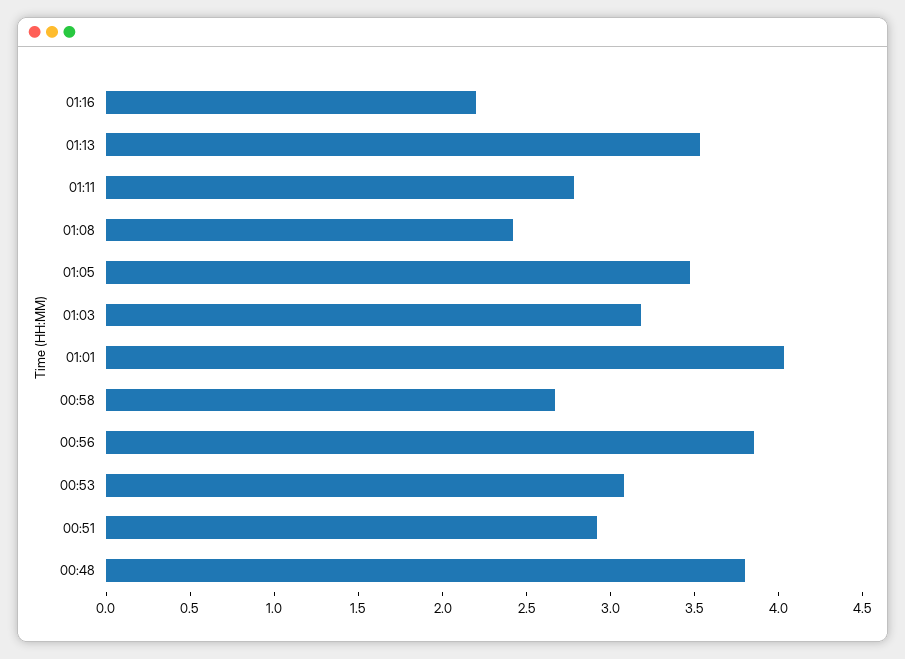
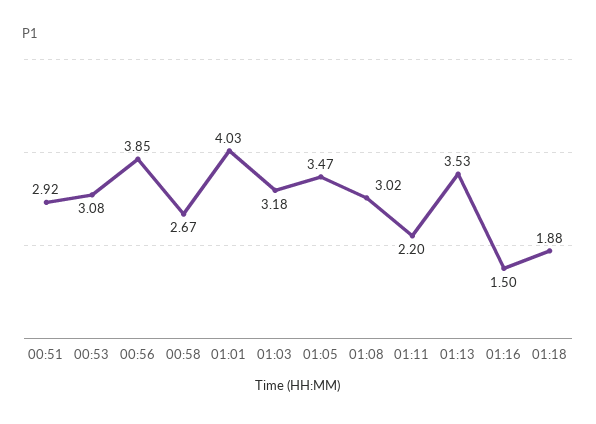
01:16: 2.2 -> 1.5
01:11: 2.8 -> 2.2
01:08: 2.4 -> 3.02
00:48: 3.8 -> none
01:18: none -> 1.88

